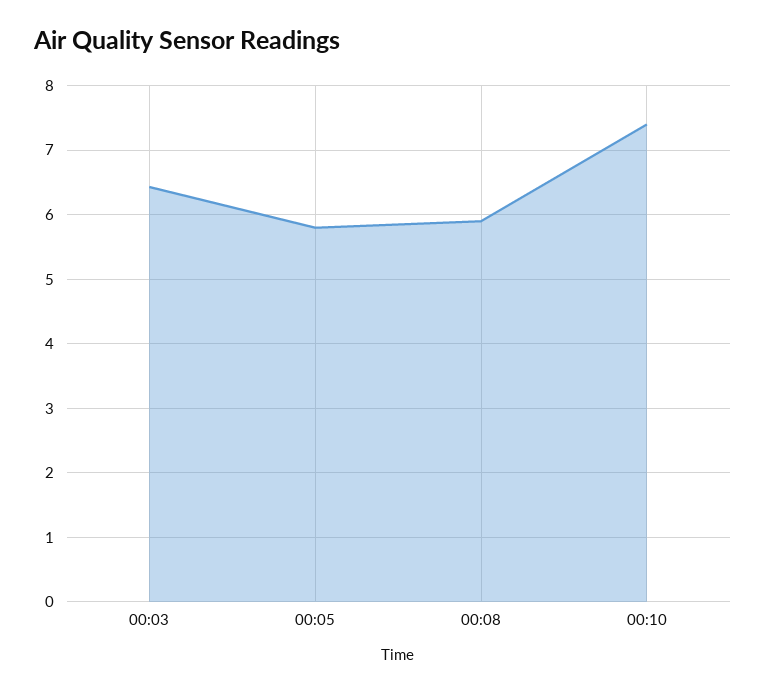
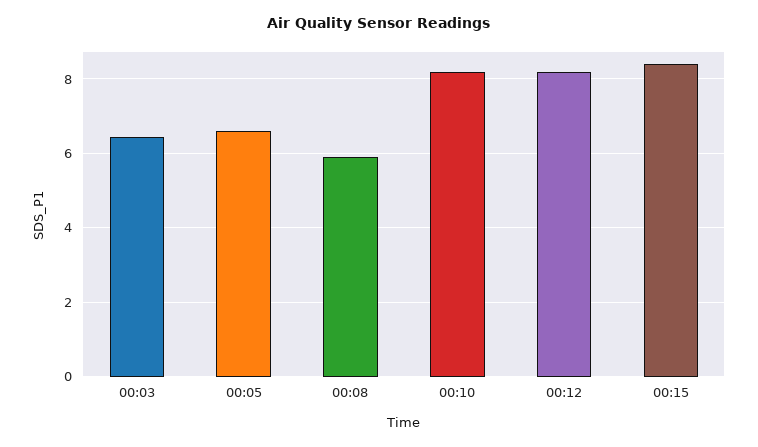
00:05: 5.8 -> 6.6
00:10: 7.4 -> 8.2
00:12: none -> 8.2
00:15: none -> 8.4

